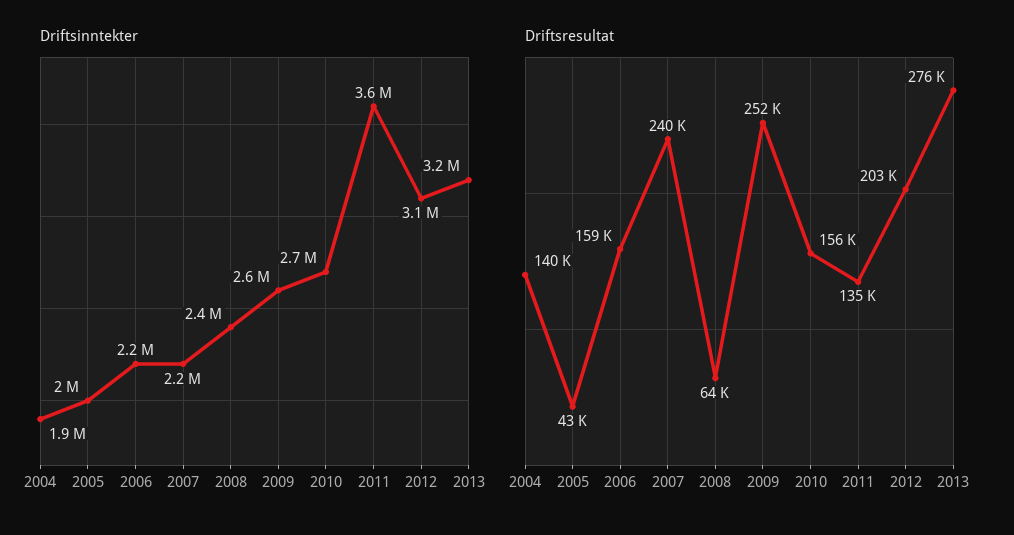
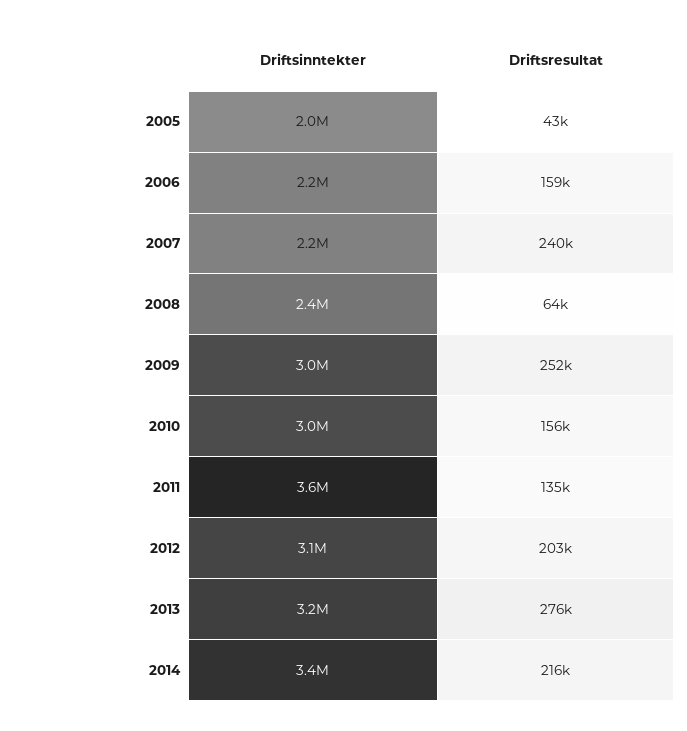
Driftsinntekter, 2004: 1900000 -> none
Driftsinntekter, 2009: 2600000 -> 3000000
Driftsinntekter, 2010: 2700000 -> 3000000
Driftsresultat, 2004: 140000 -> none
Driftsinntekter, 2014: none -> 3400000
Driftsresultat, 2014: none -> 216000

